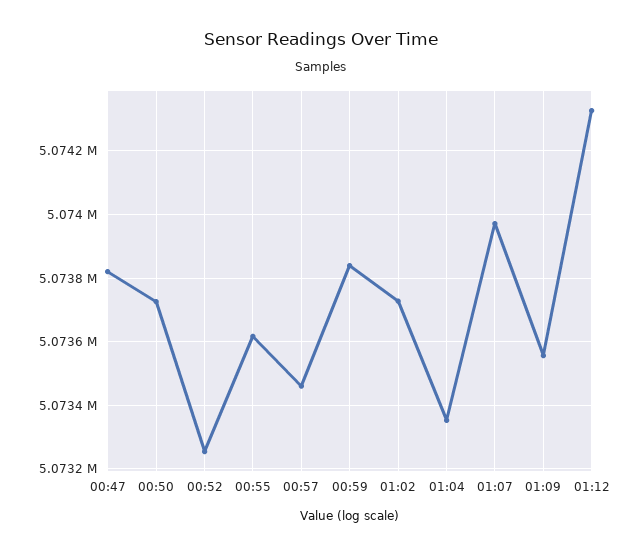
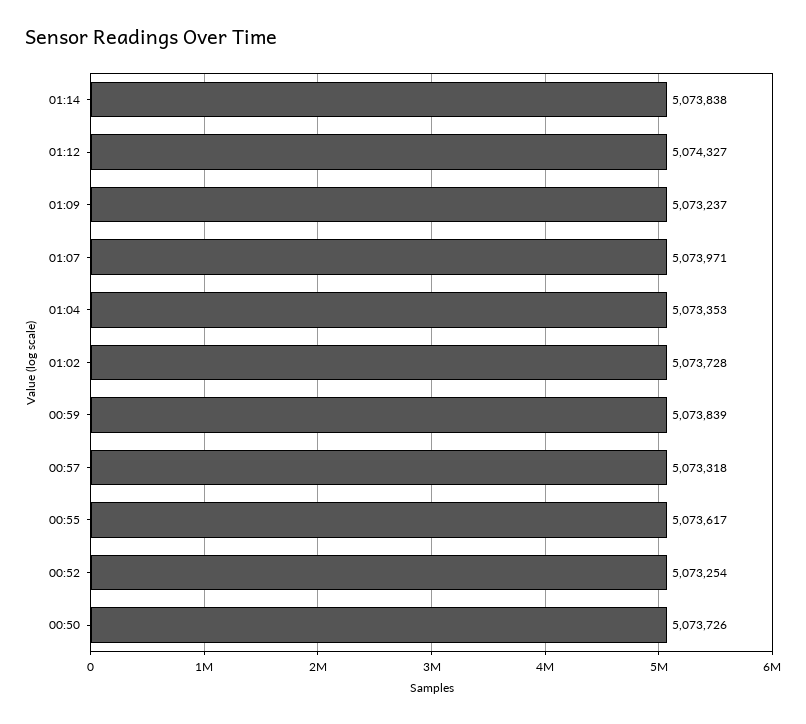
00:47: 5073820 -> none
00:57: 5073460 -> 5073318
01:09: 5073560 -> 5073237
01:14: none -> 5073838

